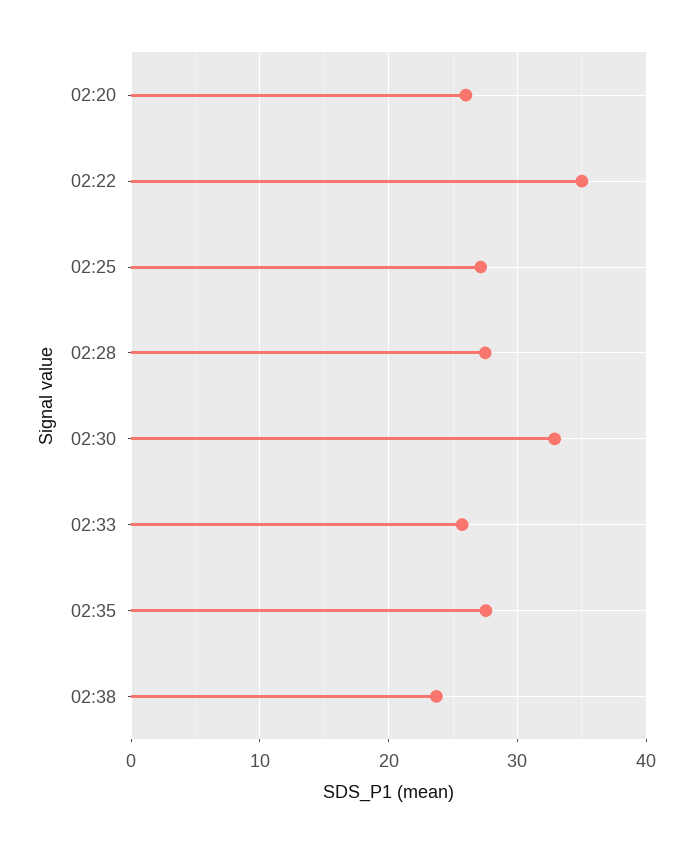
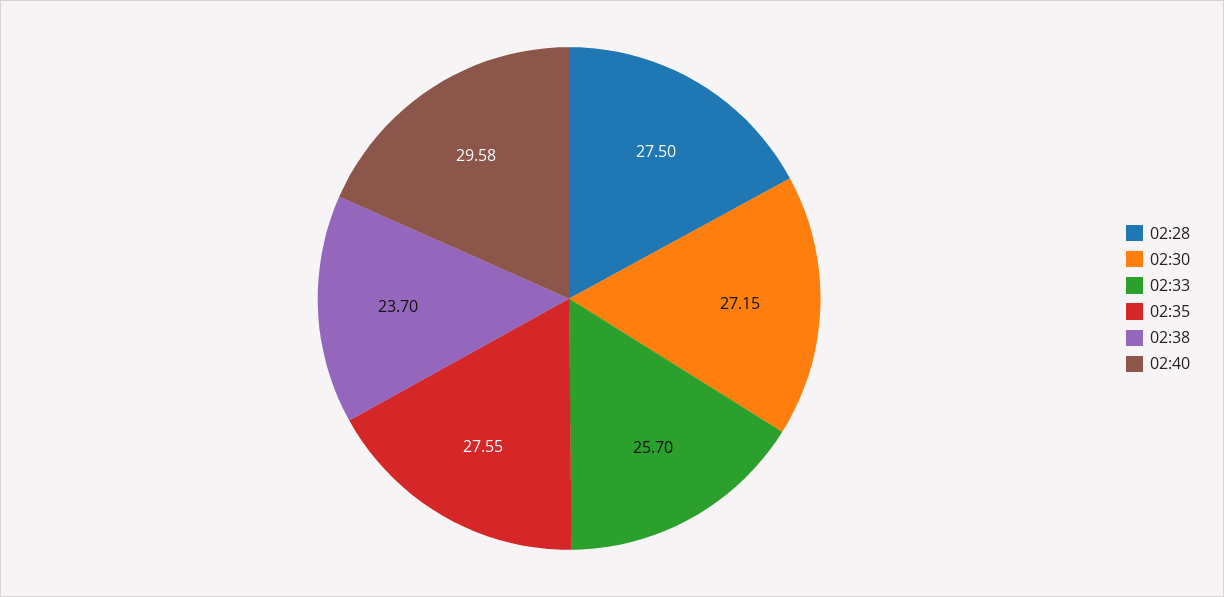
02:20: 26 -> none
02:22: 35 -> none
02:25: 27 -> none
02:30: 33 -> 27.15
02:40: none -> 29.58

